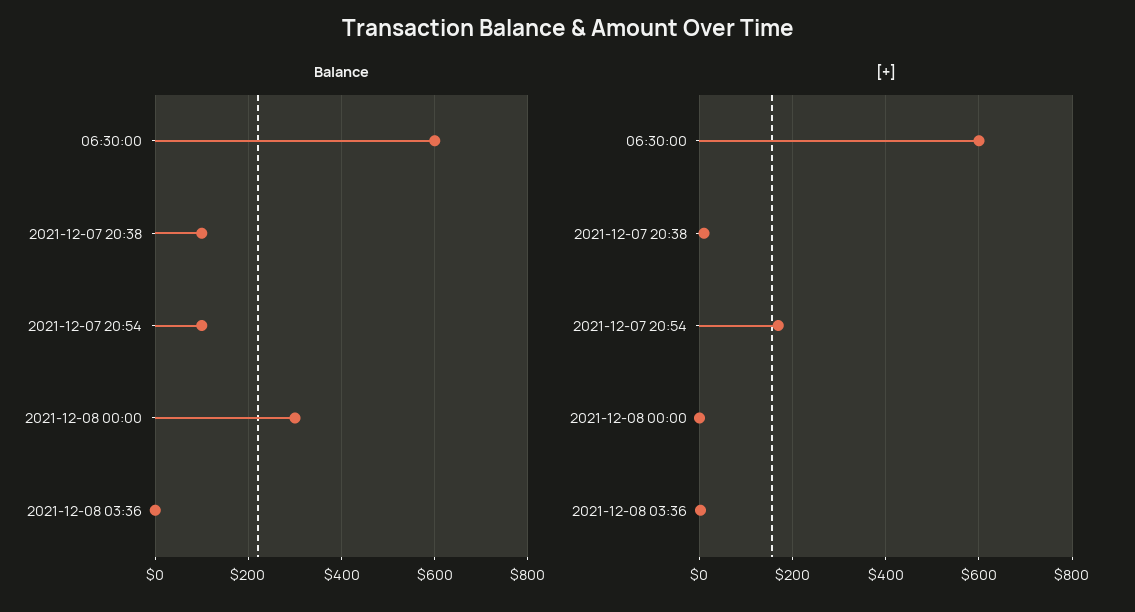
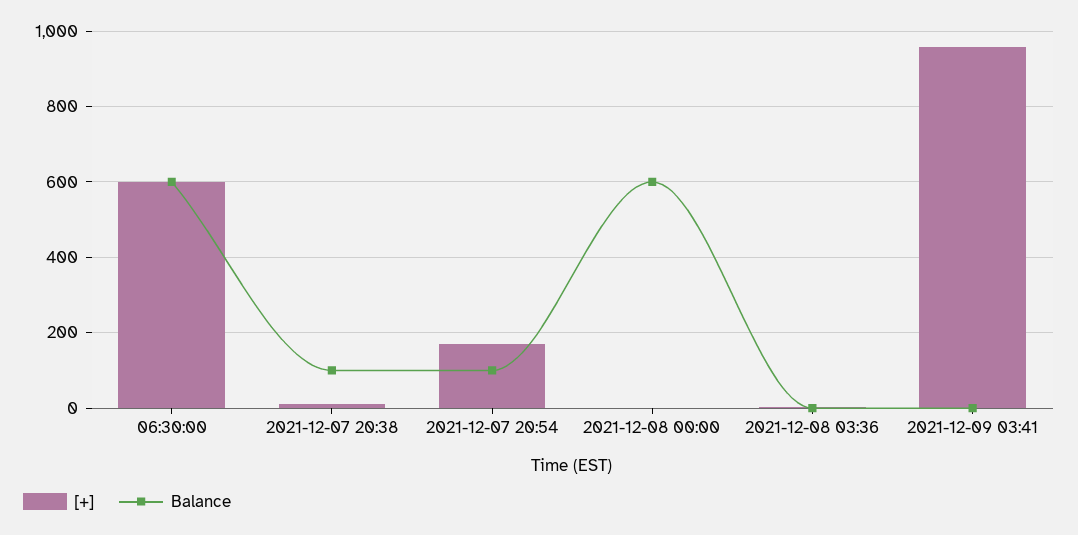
Balance, 2021-12-08 00:00: 300 -> 600
[+], 2021-12-09 03:41: none -> 960
Balance, 2021-12-09 03:41: none -> 0

